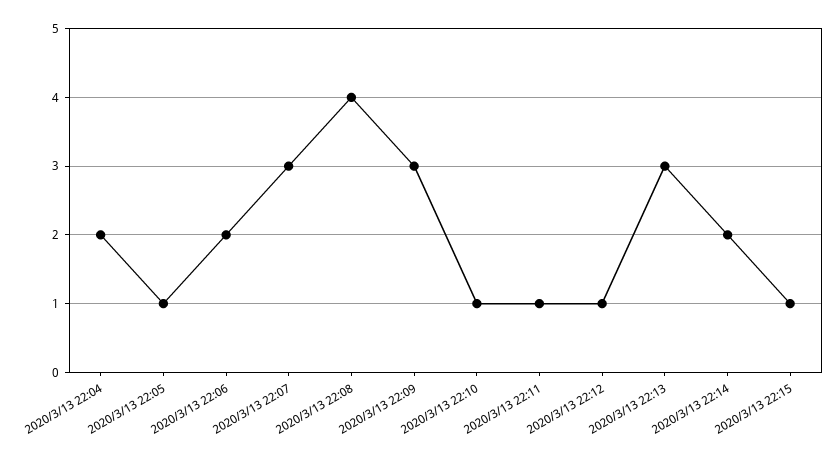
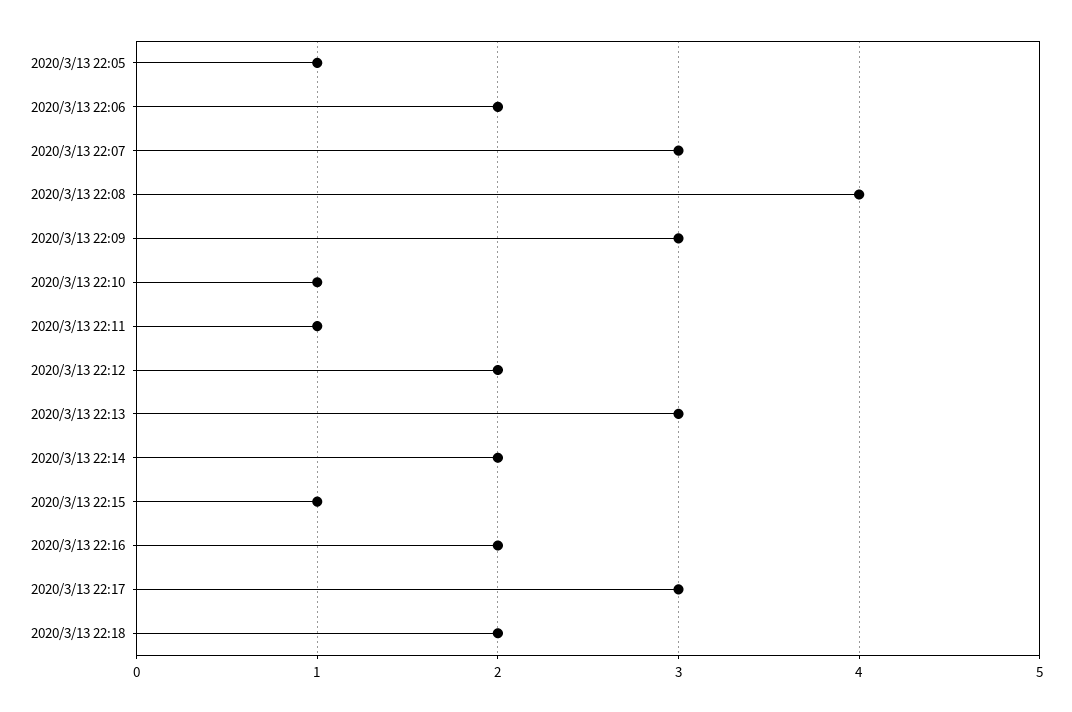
2020/3/13 22:04: 2 -> none
2020/3/13 22:12: 1 -> 2
2020/3/13 22:16: none -> 2
2020/3/13 22:17: none -> 3
2020/3/13 22:18: none -> 2

